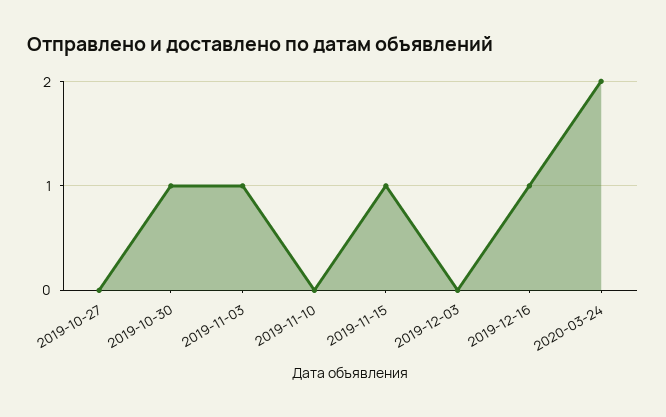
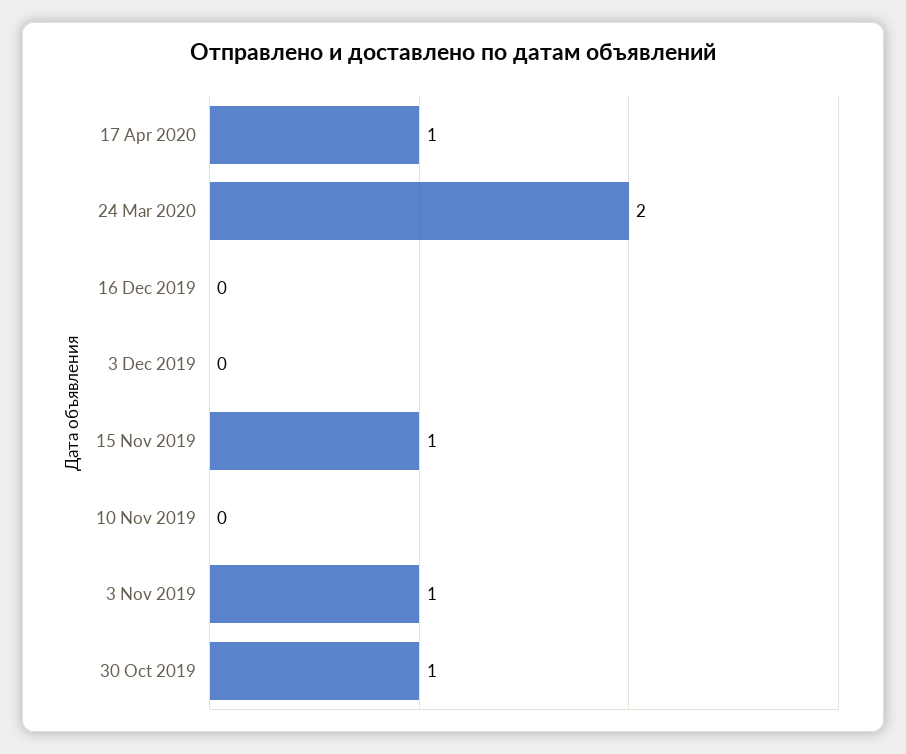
2019-10-27: 0 -> none
2019-12-16: 1 -> 0
17 Apr 2020: none -> 1

